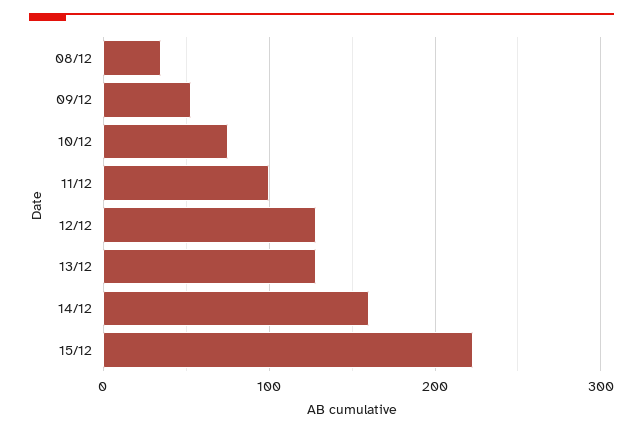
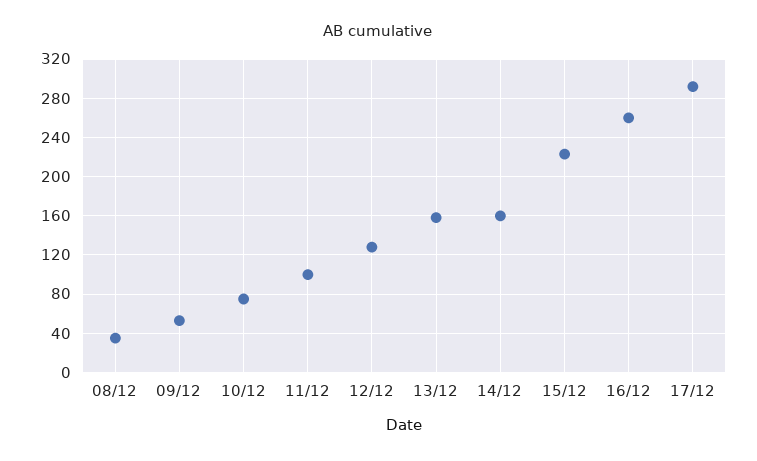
13/12: 130 -> 160
16/12: none -> 260
17/12: none -> 290

